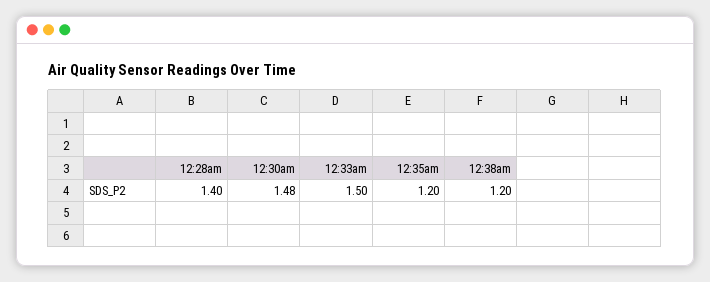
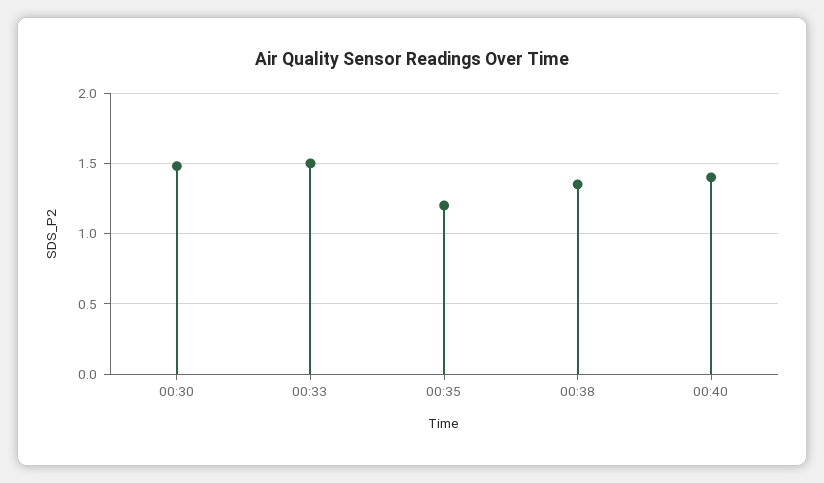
12:28am: 1.4 -> none
12:38am: 1.2 -> 1.35
00:40: none -> 1.4

